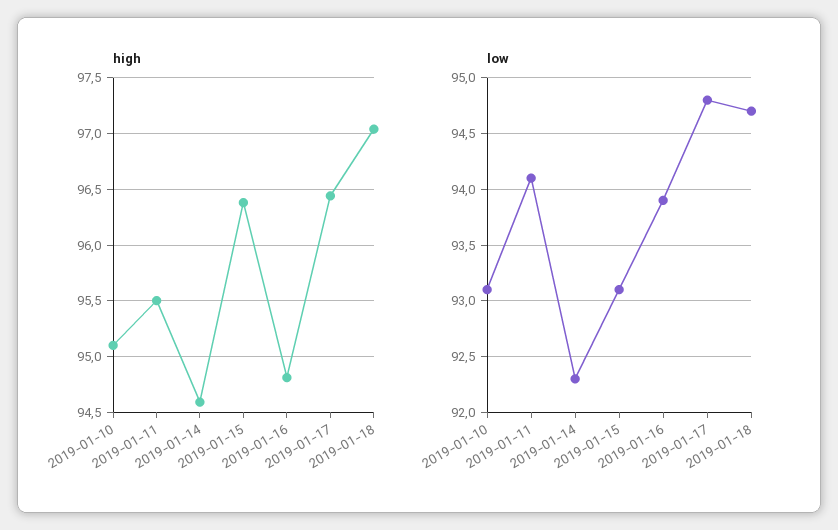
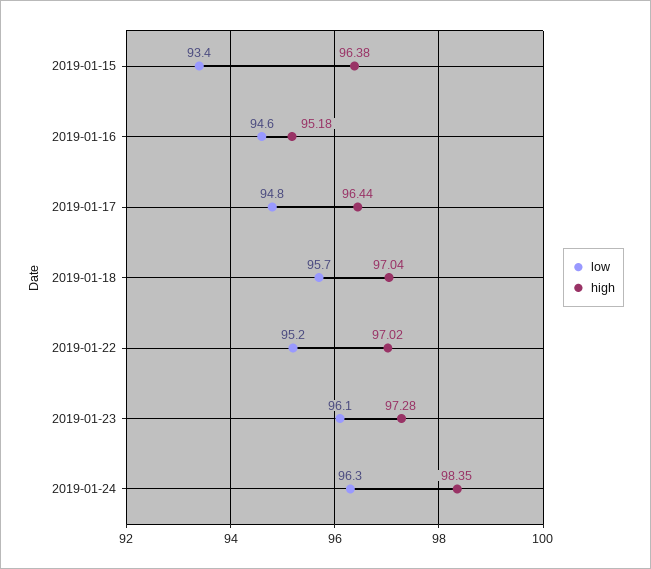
high, 2019-01-10: 95.1 -> none
high, 2019-01-11: 95.5 -> none
high, 2019-01-14: 94.6 -> none
high, 2019-01-16: 94.8 -> 95.18
low, 2019-01-10: 93.1 -> none
low, 2019-01-11: 94.1 -> none
low, 2019-01-14: 92.3 -> none
low, 2019-01-15: 93.1 -> 93.4
low, 2019-01-16: 93.9 -> 94.6
low, 2019-01-18: 94.7 -> 95.7
low, 2019-01-22: none -> 95.2
high, 2019-01-22: none -> 97.02
low, 2019-01-23: none -> 96.1
high, 2019-01-23: none -> 97.28
low, 2019-01-24: none -> 96.3
high, 2019-01-24: none -> 98.35

